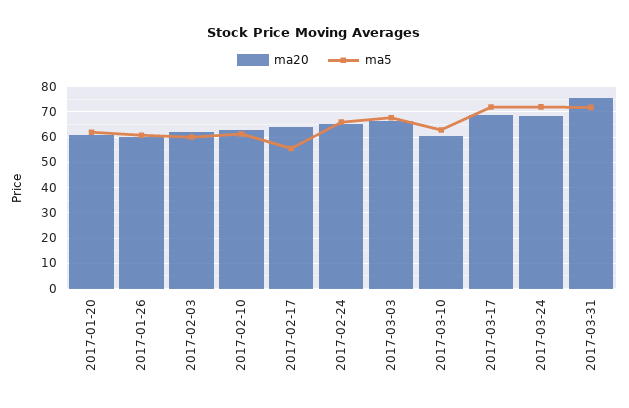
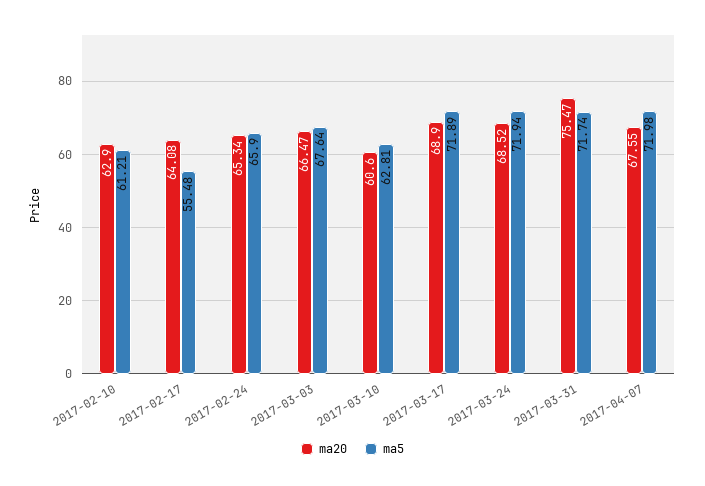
ma20, 2017-01-20: 60 -> none
ma5, 2017-01-20: 62.5 -> none
ma20, 2017-01-26: 60 -> none
ma5, 2017-01-26: 60 -> none
ma20, 2017-02-03: 62.5 -> none
ma5, 2017-02-03: 60 -> none
ma20, 2017-04-07: none -> 67.55
ma5, 2017-04-07: none -> 71.98

